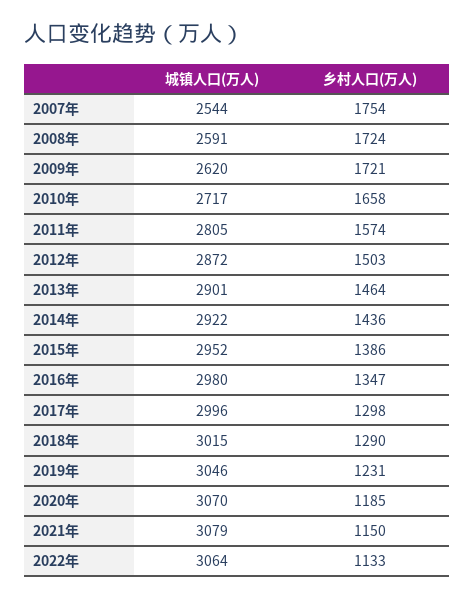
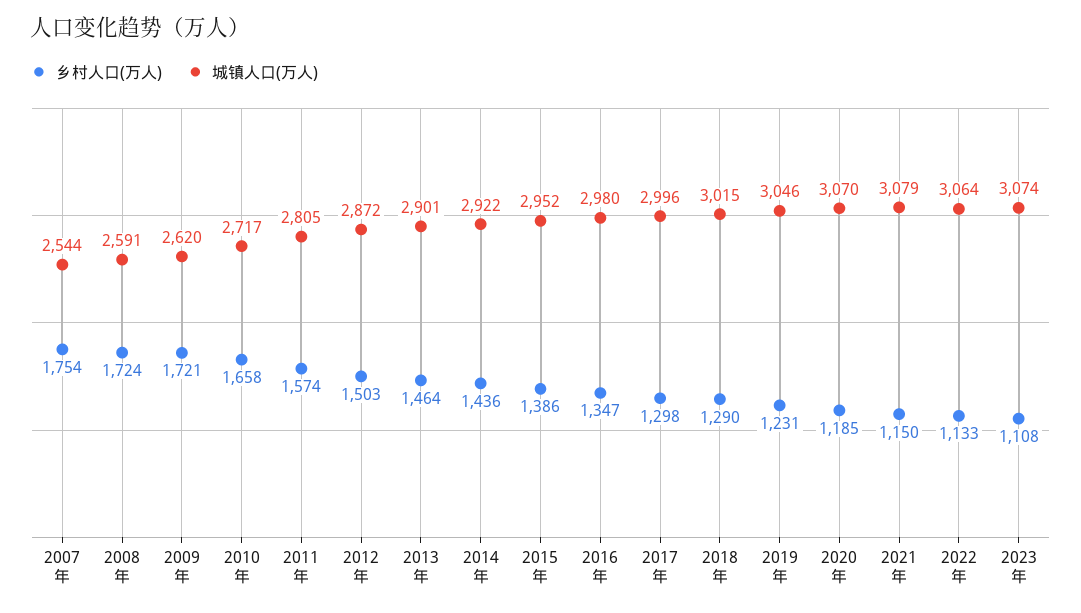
乡村人口(万人), 2023年: none -> 1108
城镇人口(万人), 2023年: none -> 3074

